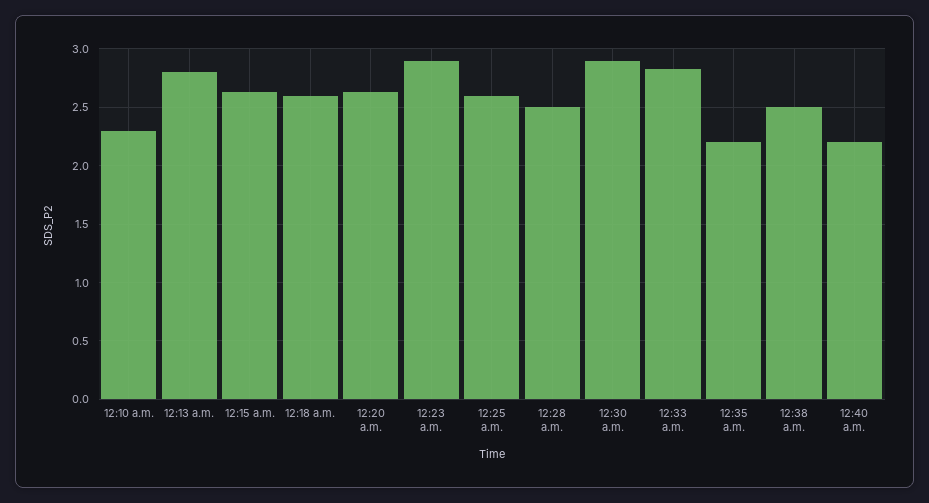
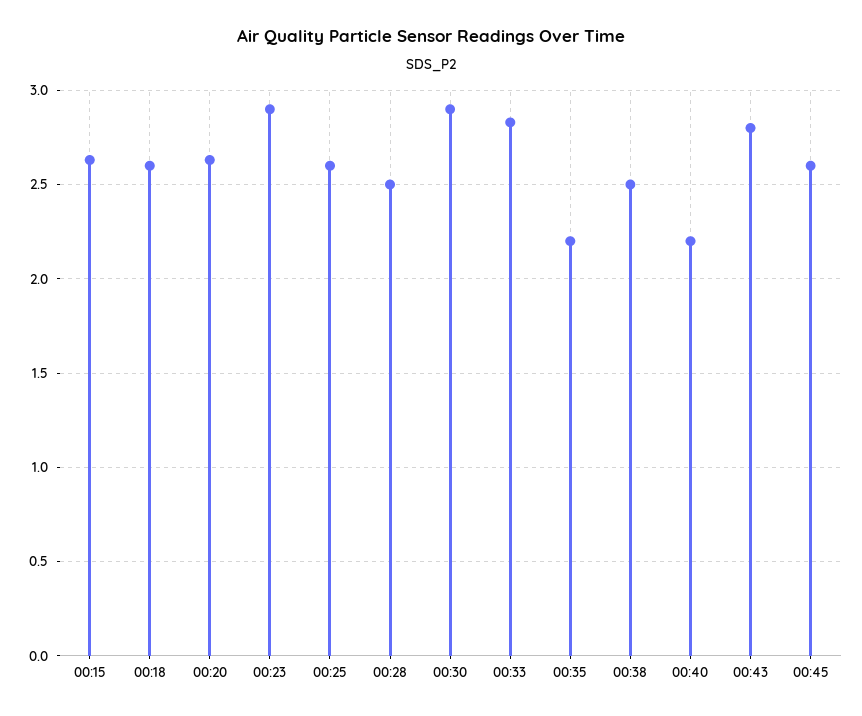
12:10 a.m.: 2.3 -> none
12:13 a.m.: 2.8 -> none
00:43: none -> 2.8
00:45: none -> 2.6

